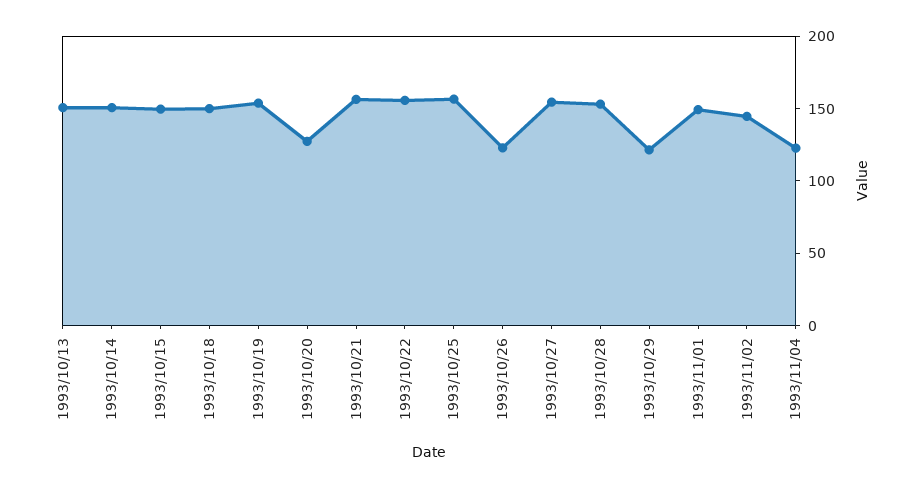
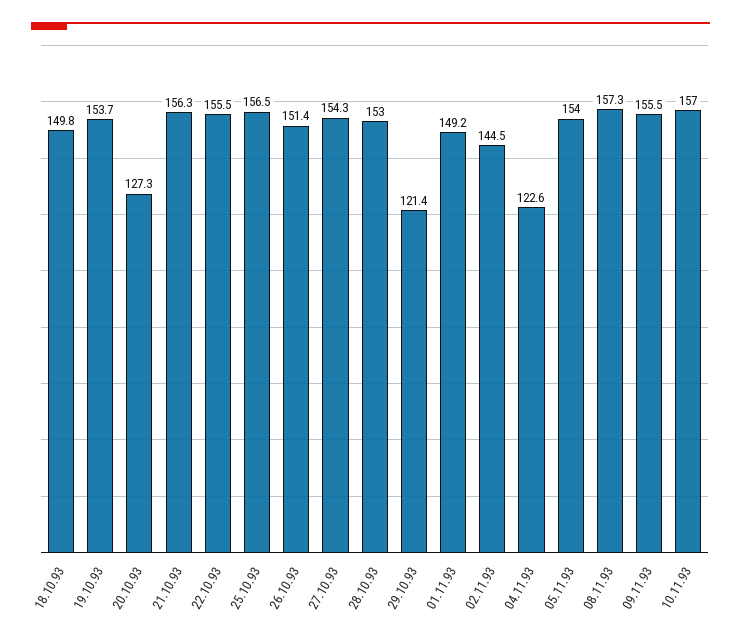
1993/10/13: 150 -> none
1993/10/14: 150 -> none
1993/10/15: 150 -> none
1993/10/26: 120 -> 151.4
05.11.93: none -> 154
08.11.93: none -> 157.3
09.11.93: none -> 155.5
10.11.93: none -> 157

